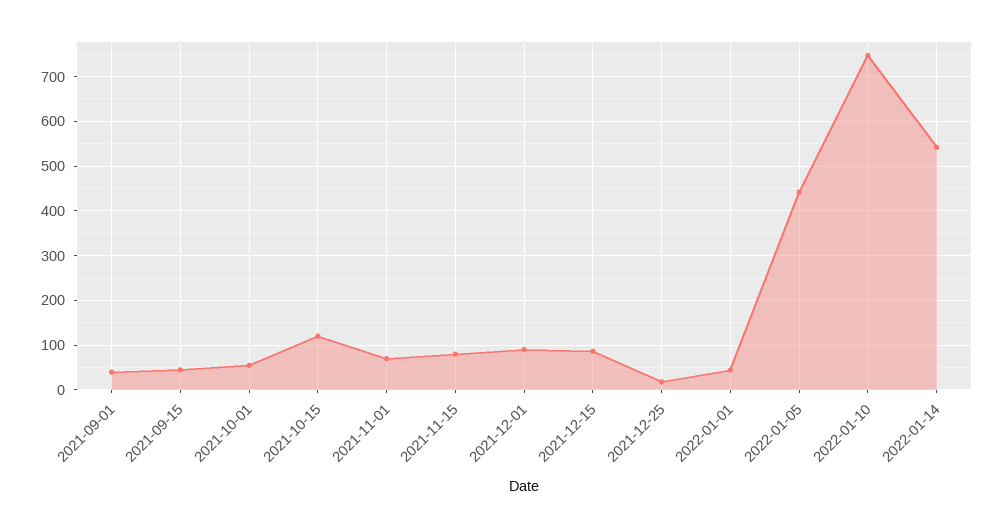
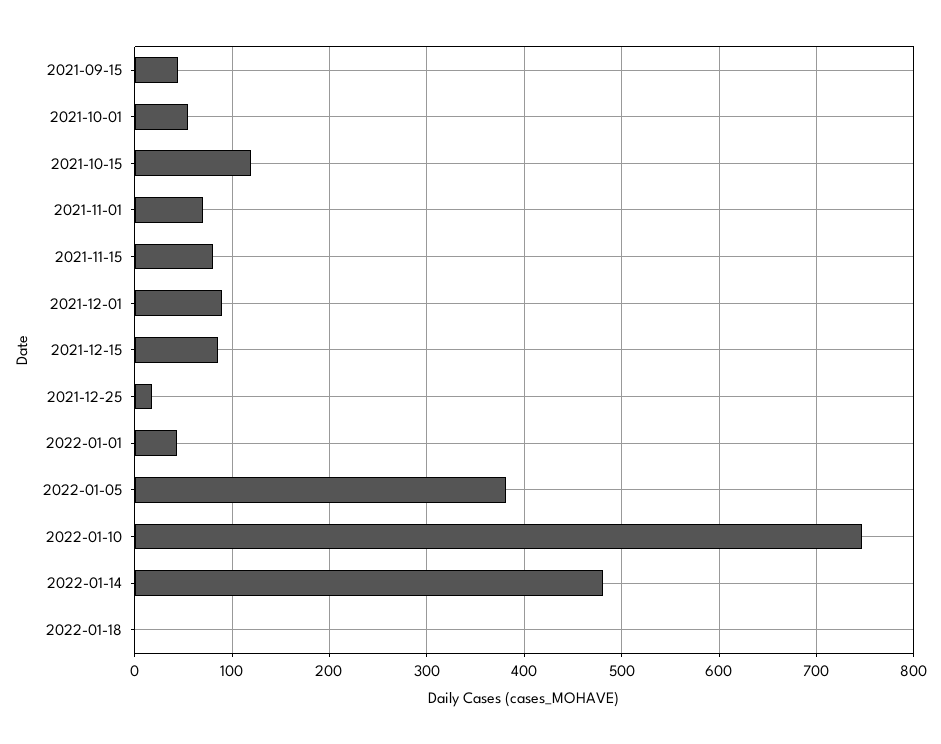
2021-09-01: 40 -> none
2022-01-05: 440 -> 380
2022-01-14: 540 -> 480
2022-01-18: none -> 0

